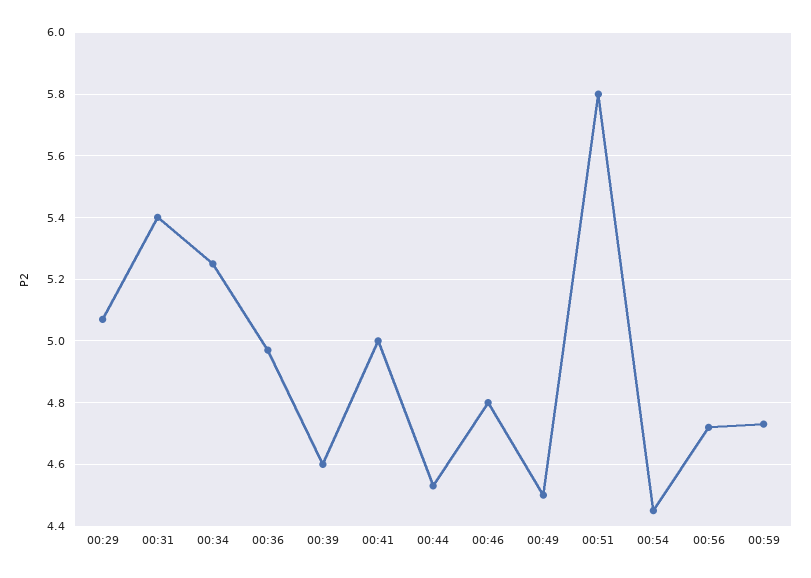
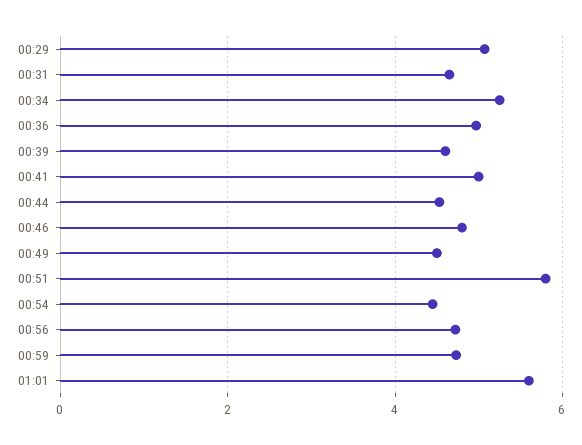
00:31: 5.4 -> 4.6
01:01: none -> 5.6

